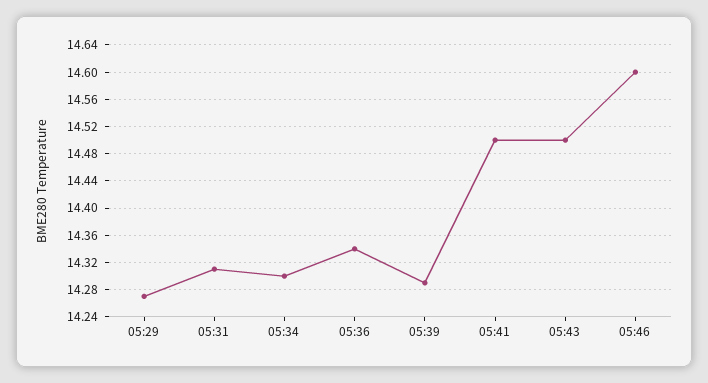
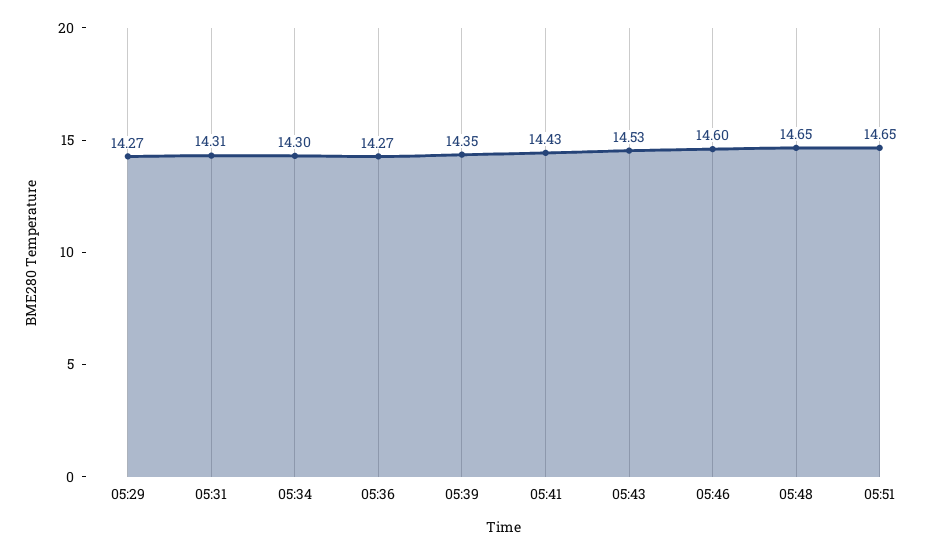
05:36: 14.34 -> 14.27
05:39: 14.29 -> 14.35
05:41: 14.5 -> 14.43
05:43: 14.5 -> 14.53
05:48: none -> 14.65
05:51: none -> 14.65

